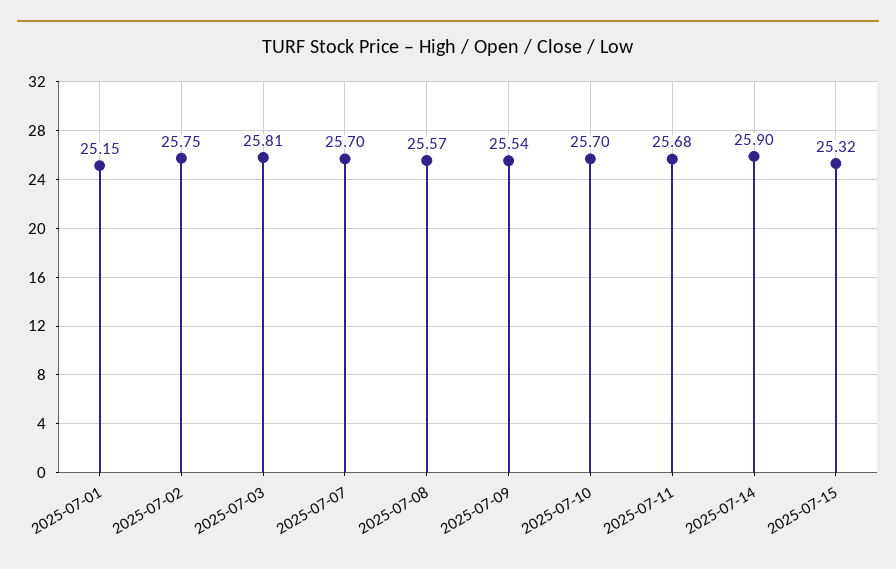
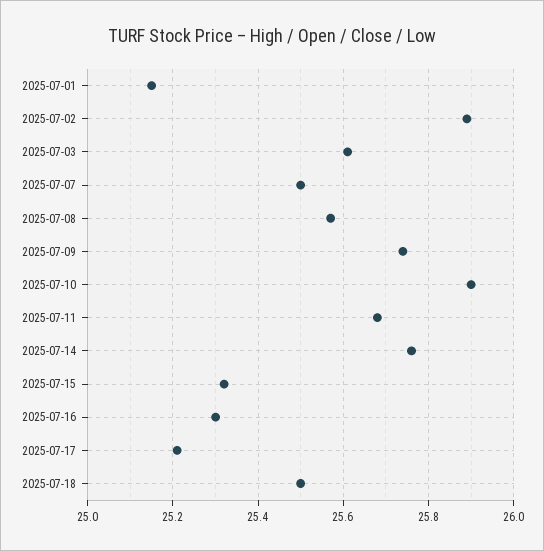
2025-07-02: 25.75 -> 25.9
2025-07-03: 25.81 -> 25.6
2025-07-07: 25.7 -> 25.5
2025-07-09: 25.54 -> 25.75
2025-07-10: 25.7 -> 25.9
2025-07-14: 25.9 -> 25.75
2025-07-16: none -> 25.3
2025-07-17: none -> 25.2
2025-07-18: none -> 25.5

